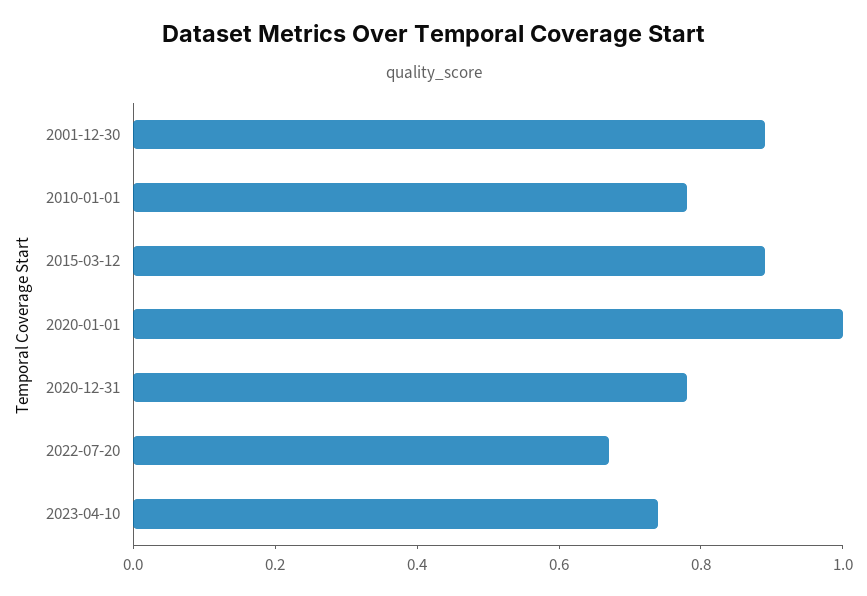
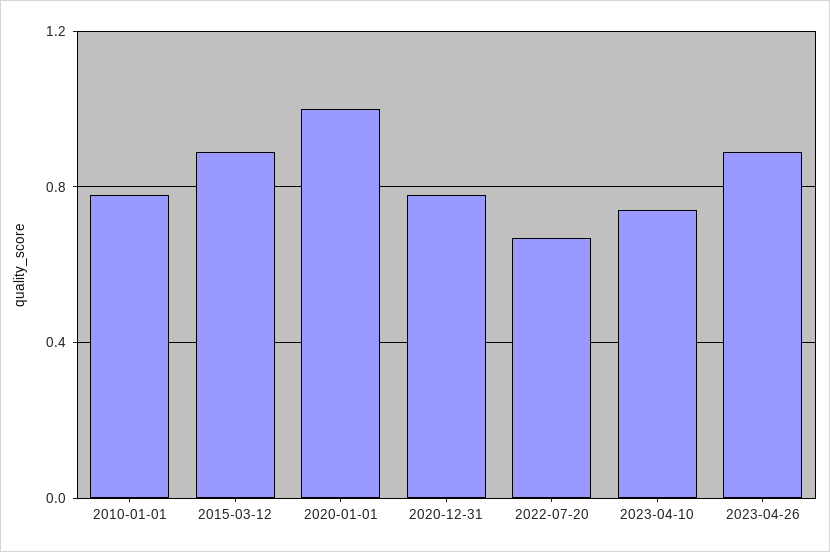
2001-12-30: 0.9 -> none
2023-04-26: none -> 0.9

